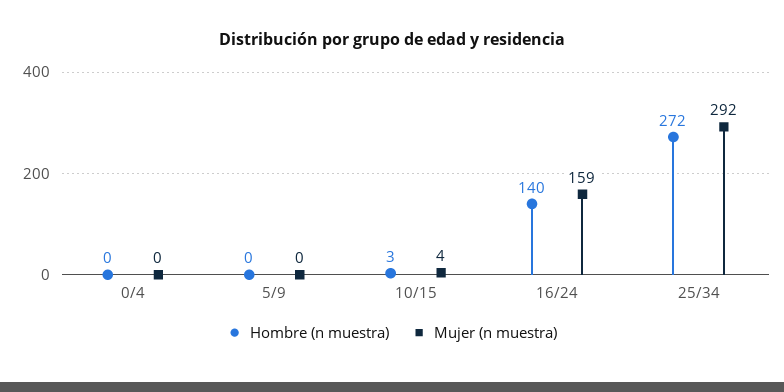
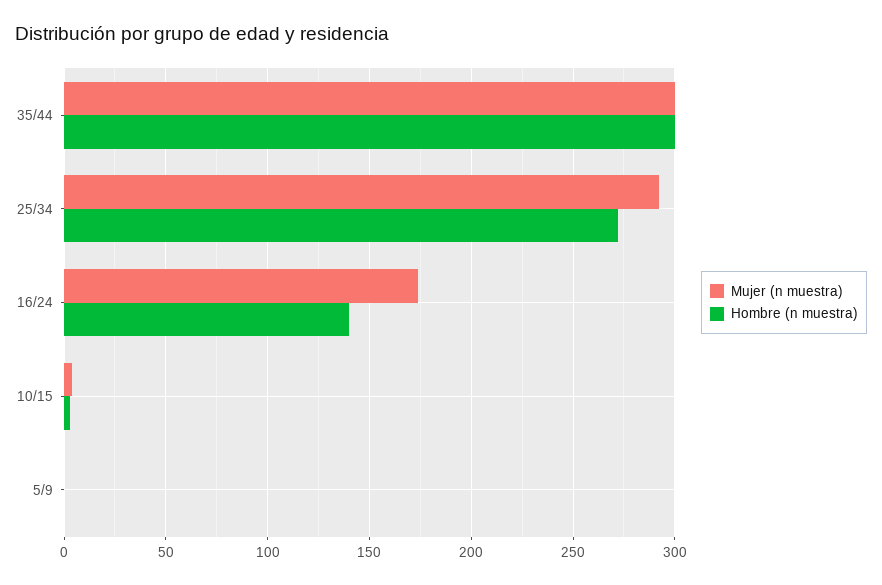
Hombre (n muestra), 0/4: 0 -> none
Mujer (n muestra), 0/4: 0 -> none
Mujer (n muestra), 16/24: 159 -> 175
Mujer (n muestra), 35/44: none -> 300
Hombre (n muestra), 35/44: none -> 300

